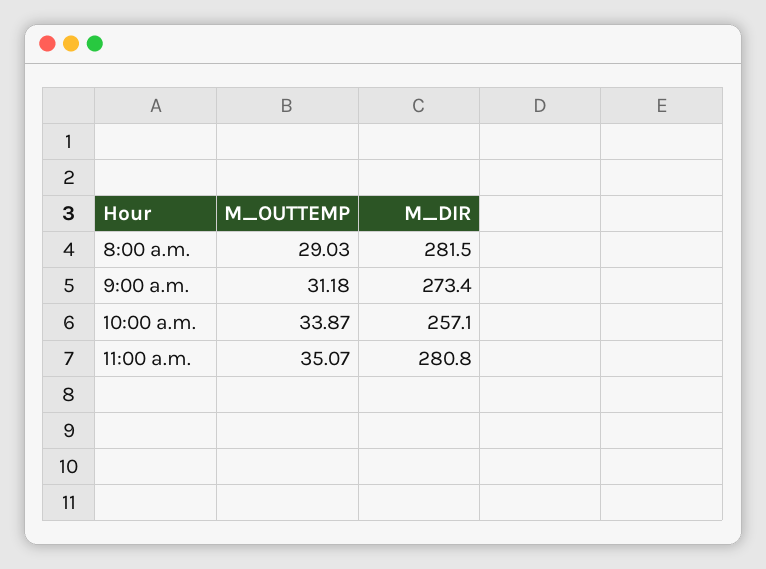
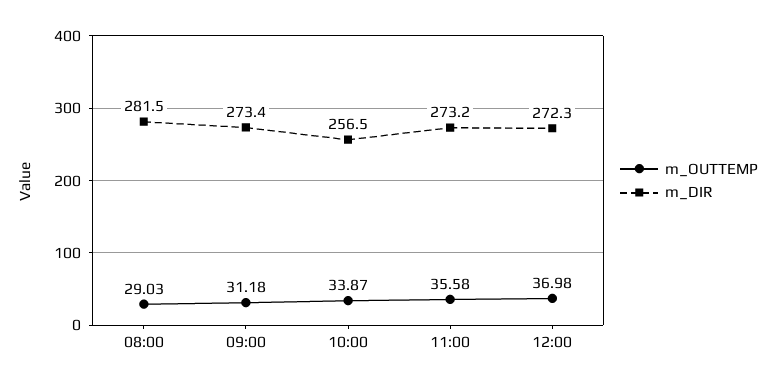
M_DIR, 10:00 a.m.: 257.1 -> 256.5
M_OUTTEMP, 11:00 a.m.: 35.07 -> 35.58
M_DIR, 11:00 a.m.: 280.8 -> 273.2
M_OUTTEMP, 12:00: none -> 36.98
M_DIR, 12:00: none -> 272.3

